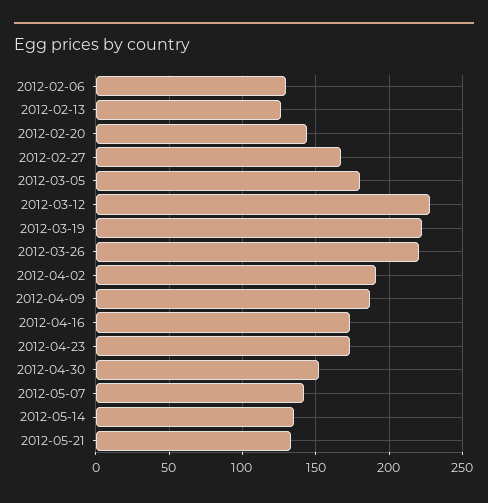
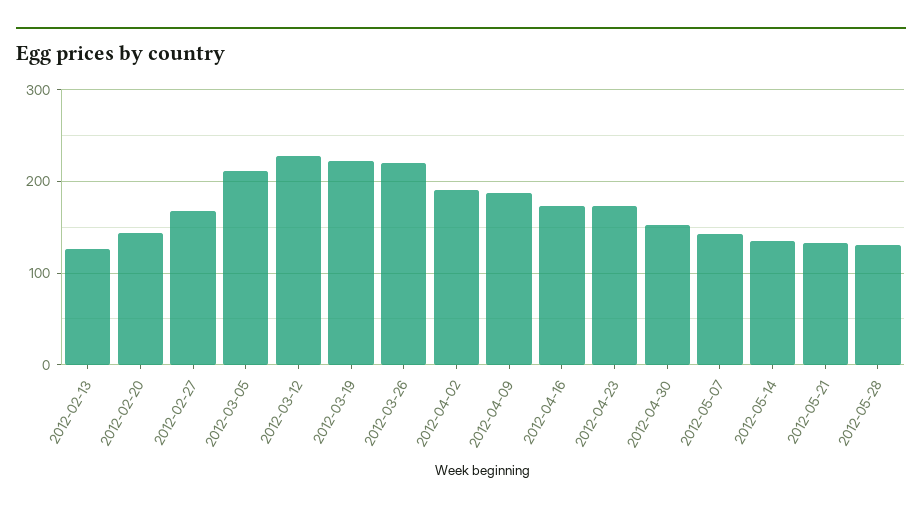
2012-02-06: 130 -> none
2012-03-05: 180 -> 210
2012-05-28: none -> 130

